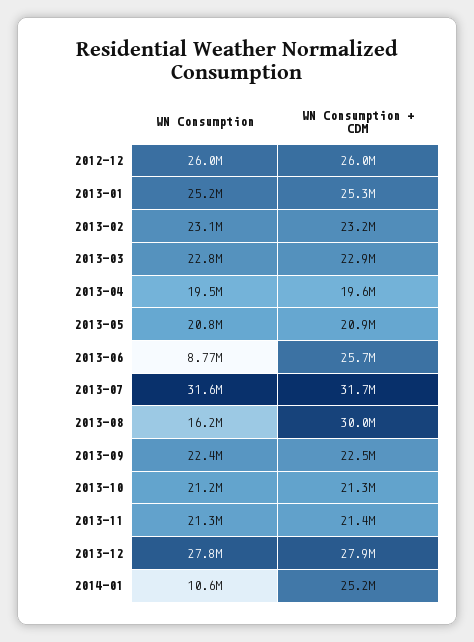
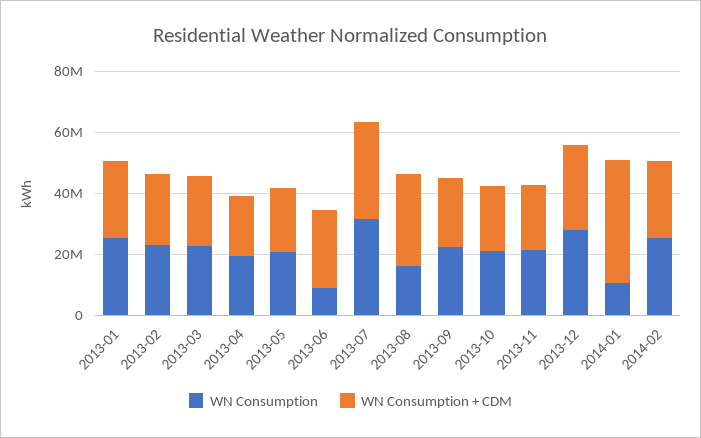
WN Consumption, 2012-12: 26000000 -> none
WN Consumption + CDM, 2012-12: 26000000 -> none
WN Consumption + CDM, 2014-01: 25200000 -> 40000000
WN Consumption, 2014-02: none -> 25000000
WN Consumption + CDM, 2014-02: none -> 25000000

